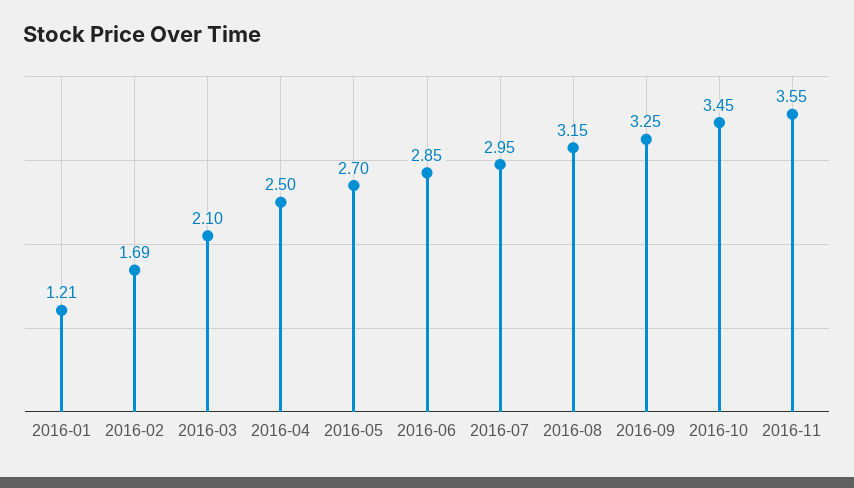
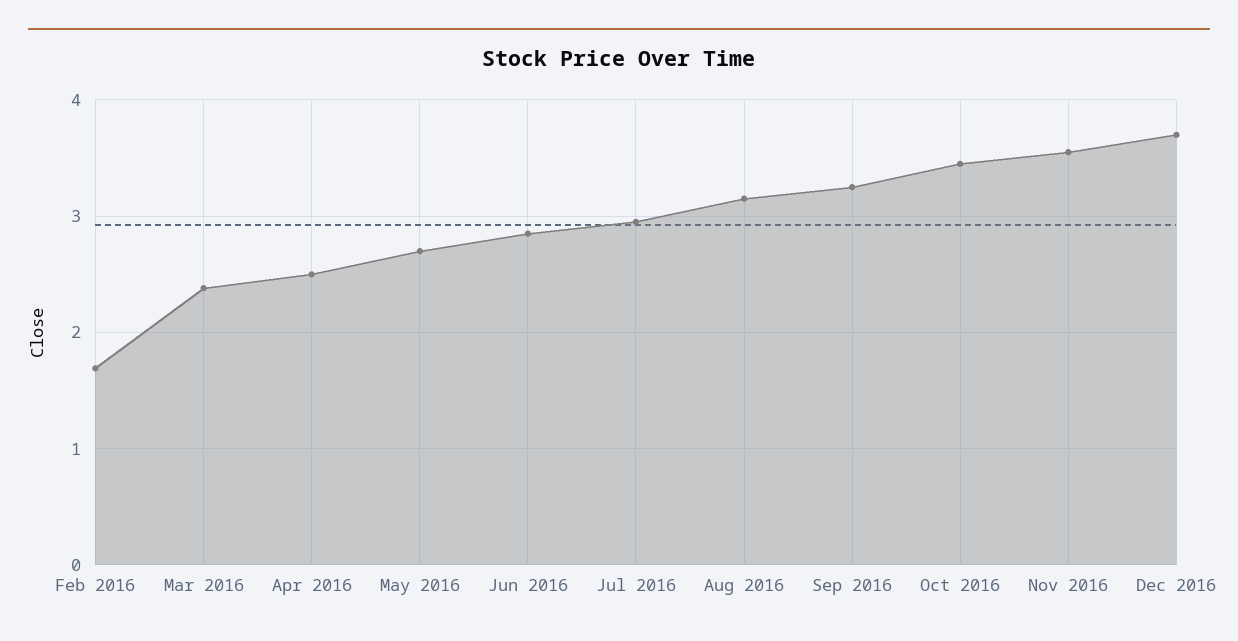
2016-01: 1.21 -> none
2016-03: 2.1 -> 2.4
Dec 2016: none -> 3.7

